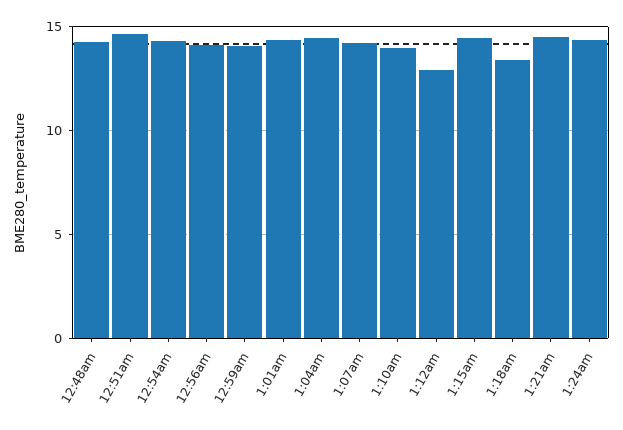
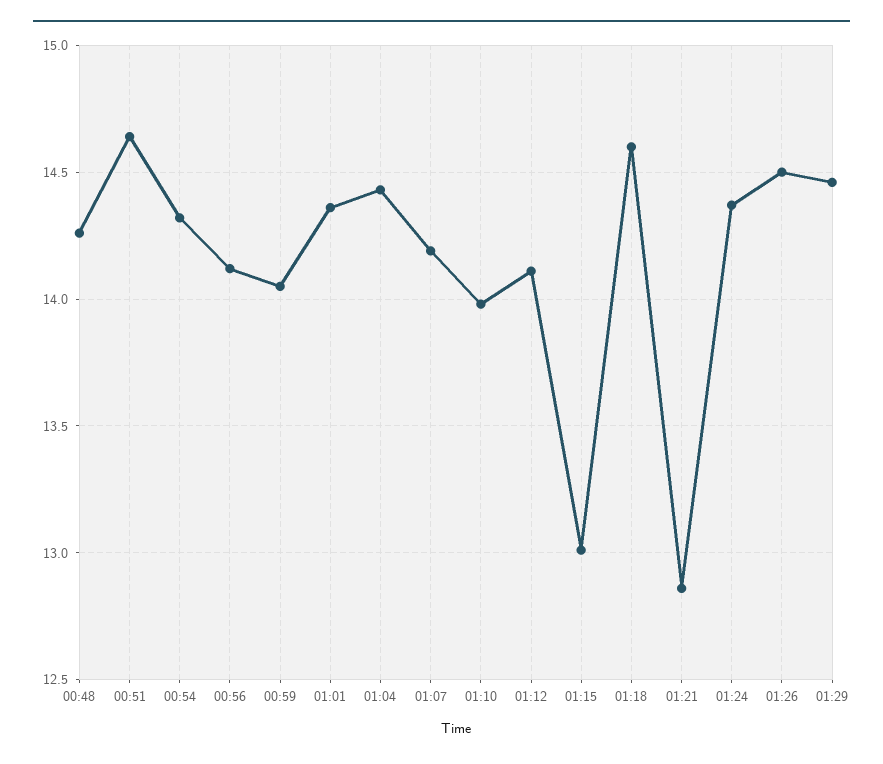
1:12am: 13 -> 14.1
1:15am: 14.5 -> 13
1:18am: 13.5 -> 14.6
1:21am: 14.5 -> 12.85
01:26: none -> 14.5
01:29: none -> 14.45

